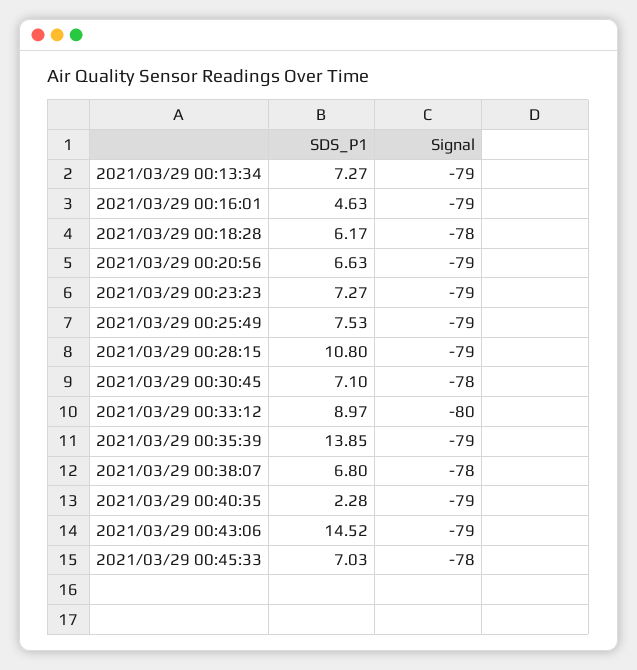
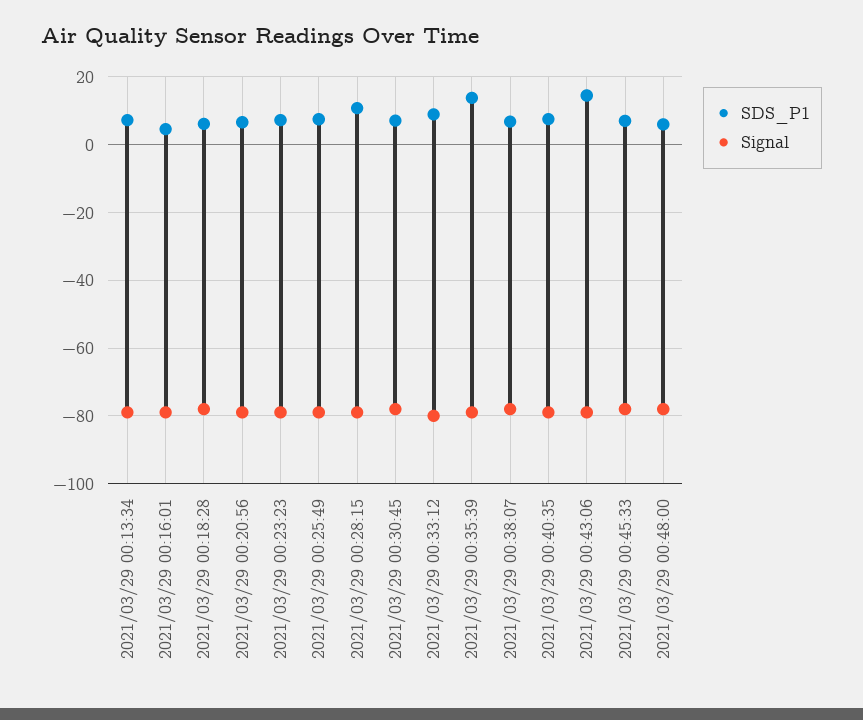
SDS_P1, 2021/03/29 00:40:35: 2.28 -> 8
SDS_P1, 2021/03/29 00:48:00: none -> 6
Signal, 2021/03/29 00:48:00: none -> -78

